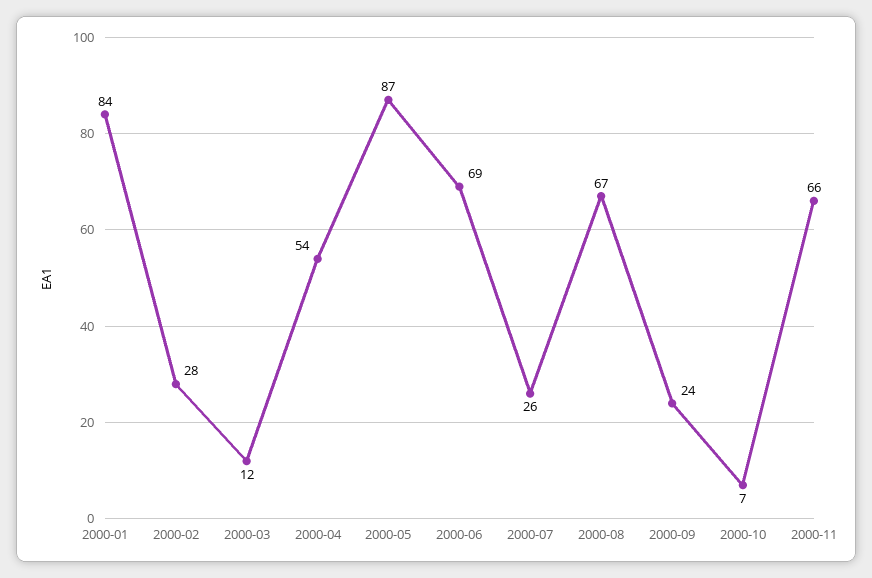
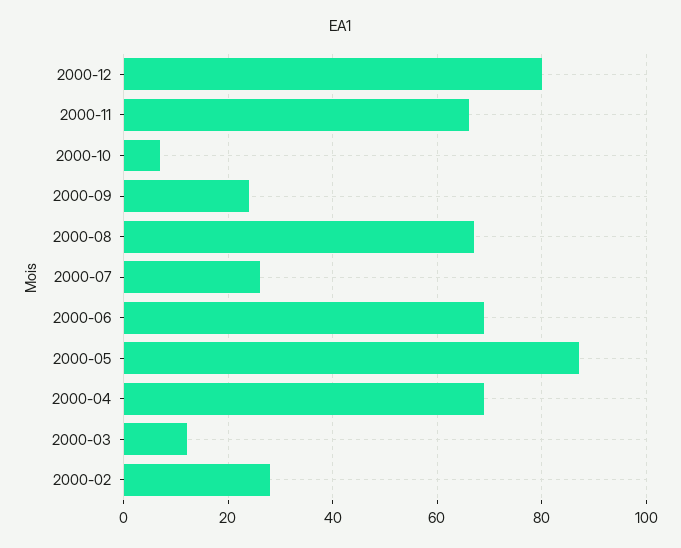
2000-01: 84 -> none
2000-04: 54 -> 70
2000-12: none -> 80

